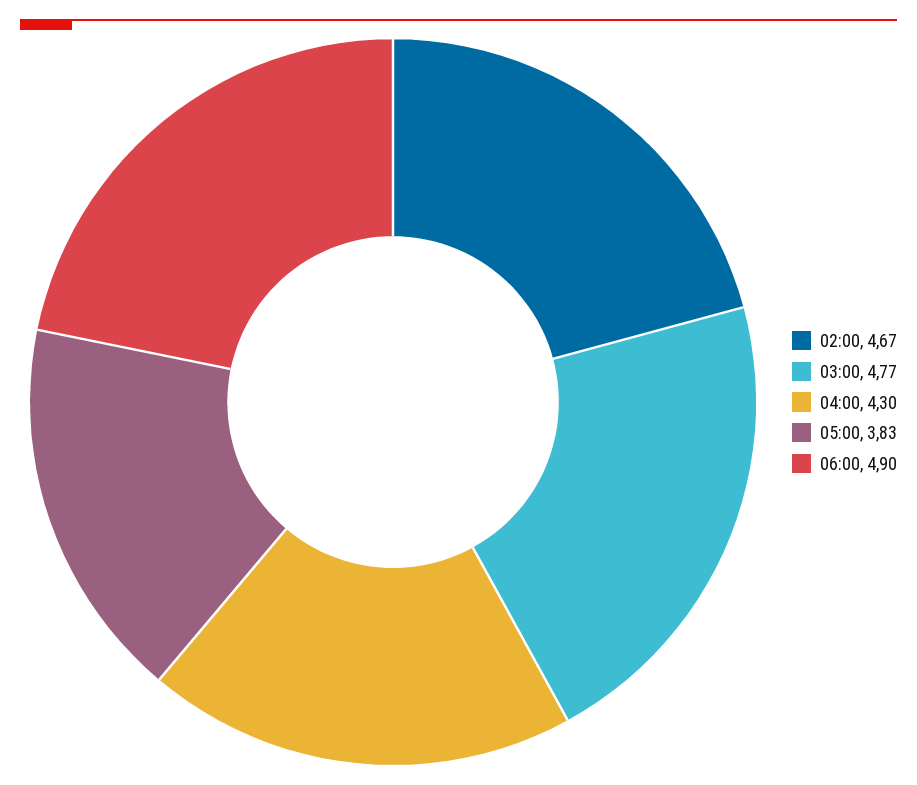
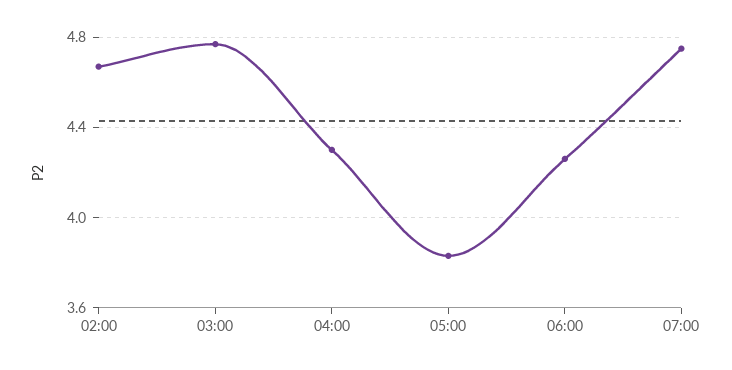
06:00: 4.9 -> 4.25
07:00: none -> 4.75

